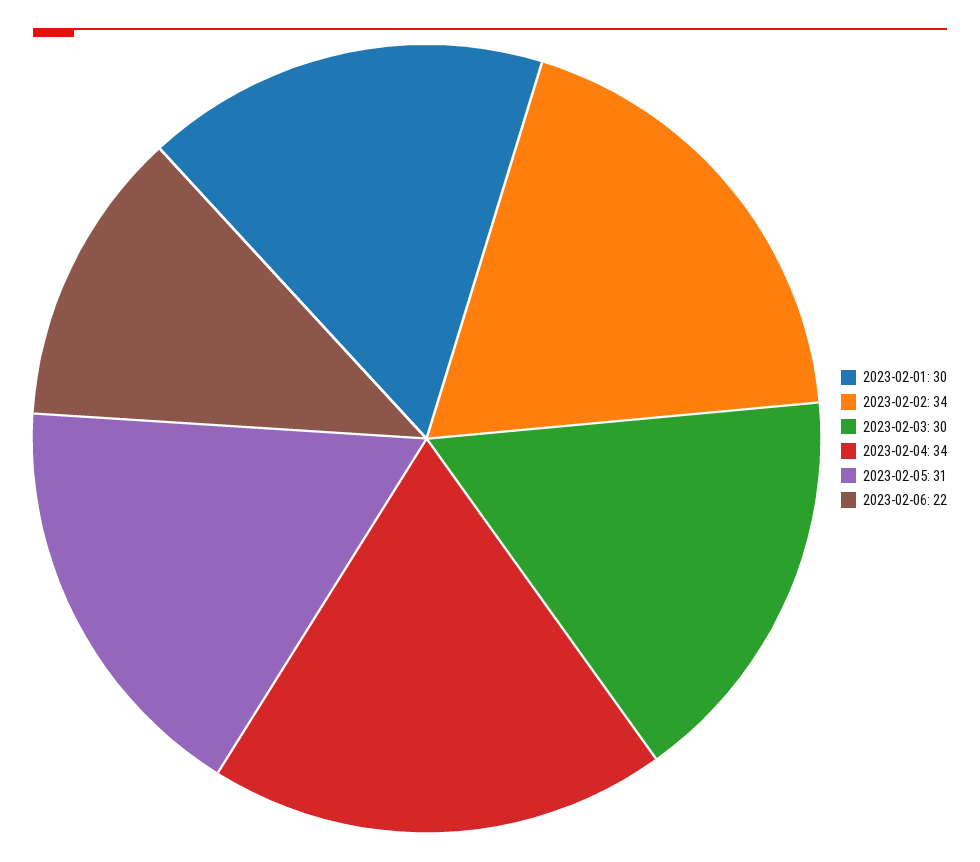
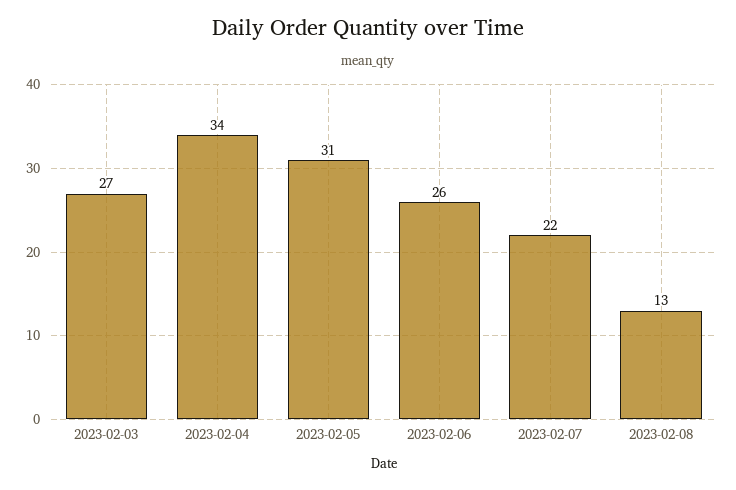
2023-02-01: 30 -> none
2023-02-02: 34 -> none
2023-02-03: 30 -> 27
2023-02-06: 22 -> 26
2023-02-07: none -> 22
2023-02-08: none -> 13

